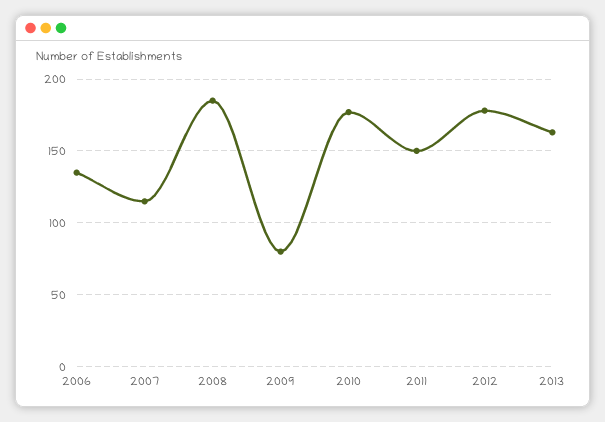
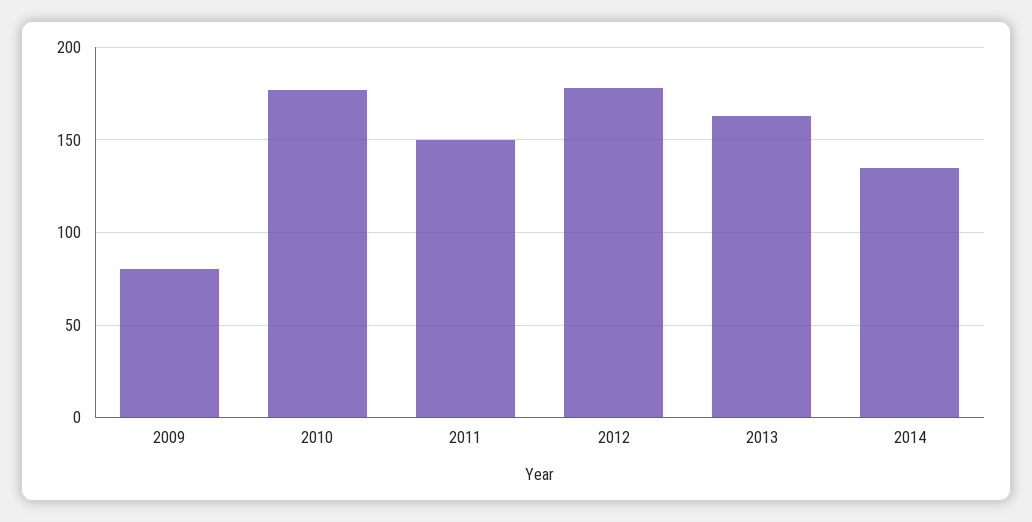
2006: 135 -> none
2007: 115 -> none
2008: 185 -> none
2014: none -> 135

